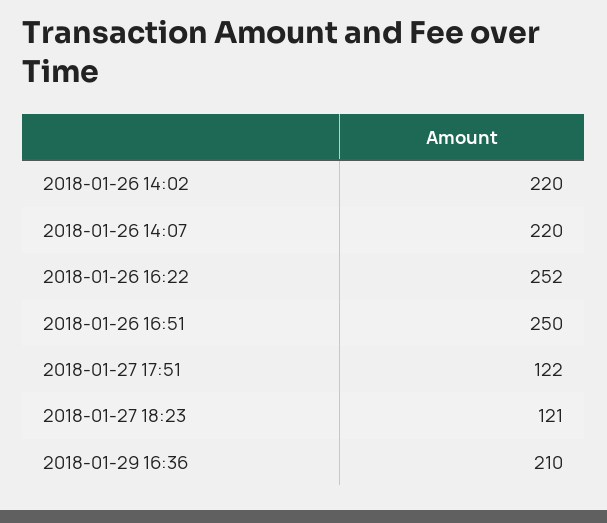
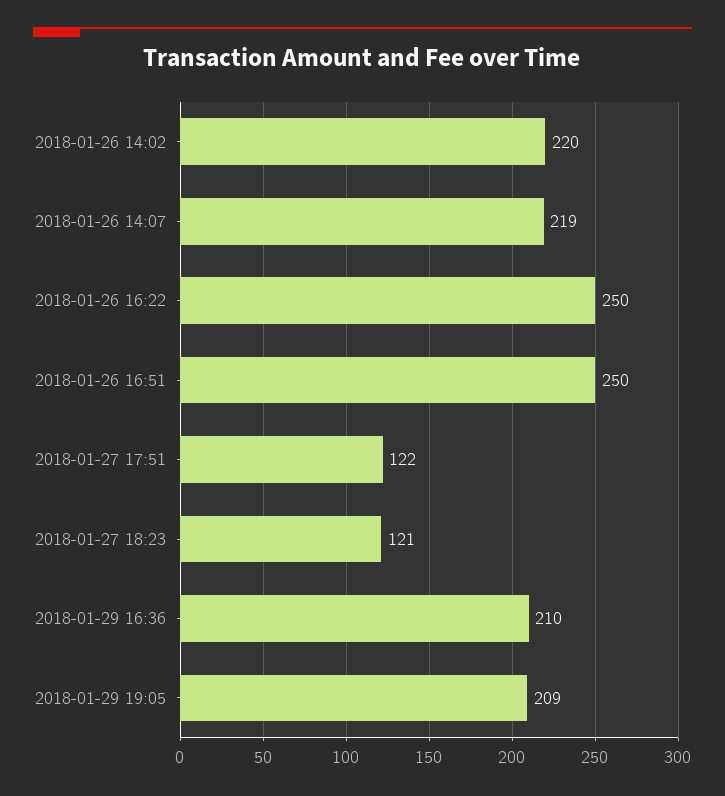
2018-01-26 14:07: 220 -> 219
2018-01-26 16:22: 252 -> 250
2018-01-29 19:05: none -> 209

